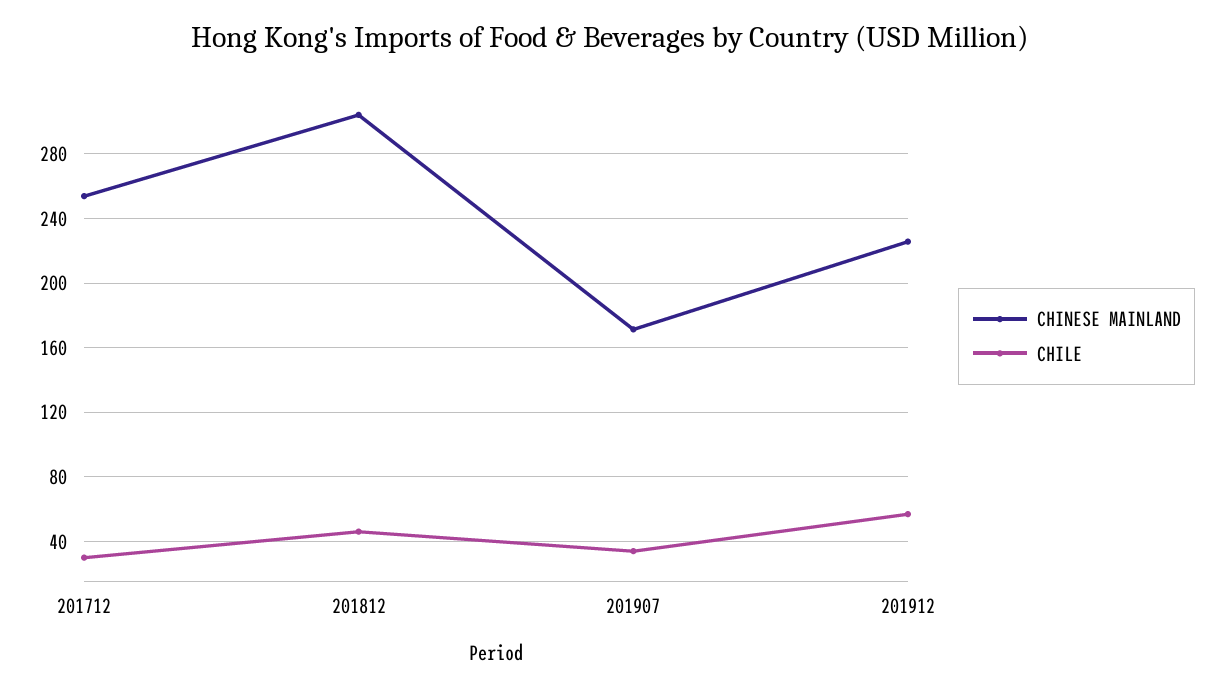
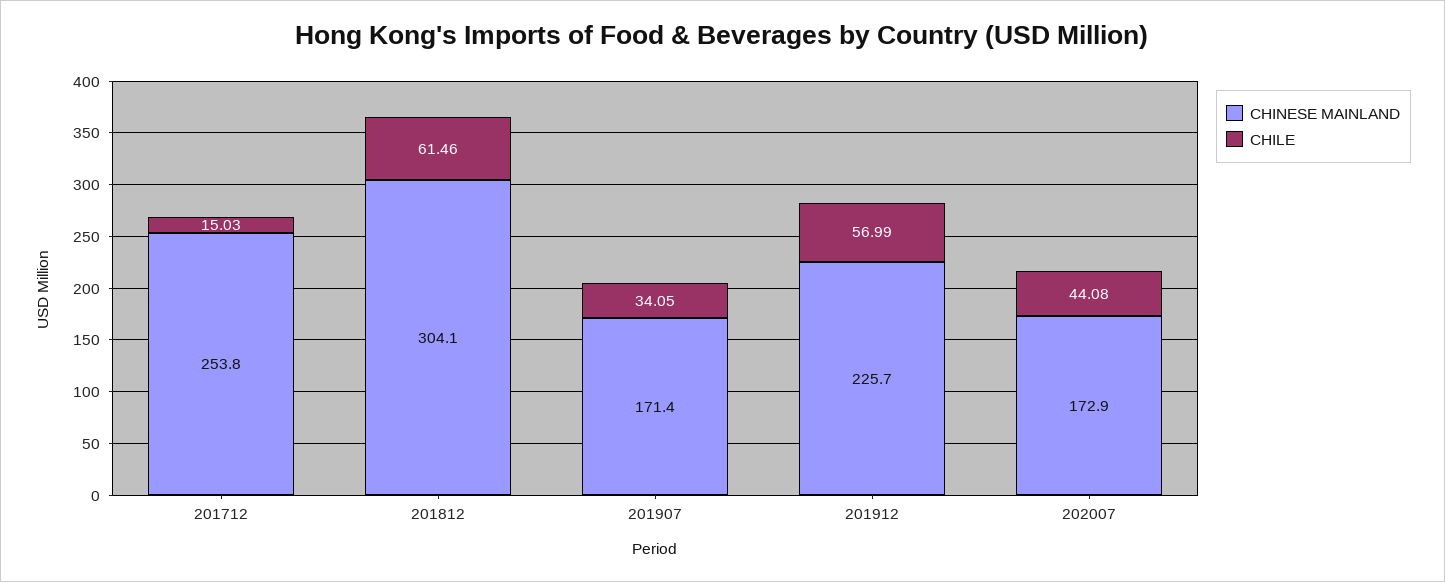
CHILE, 201712: 30 -> 15.03
CHILE, 201812: 45 -> 61.46
CHINESE MAINLAND, 202007: none -> 172.9
CHILE, 202007: none -> 44.08

